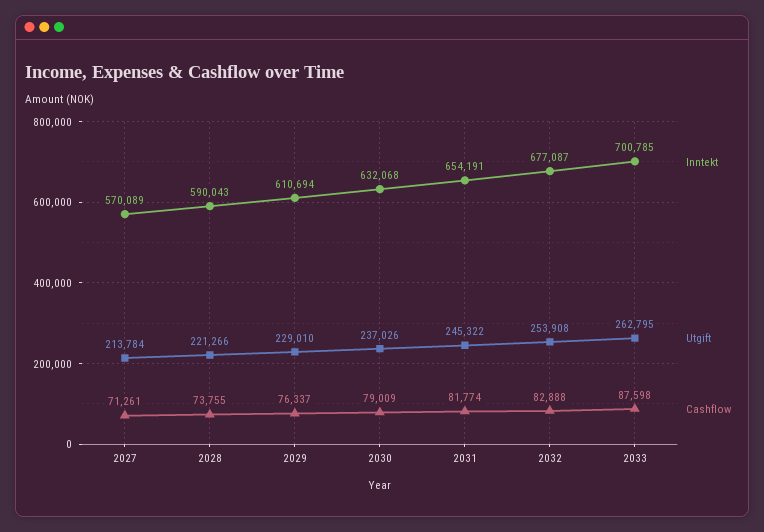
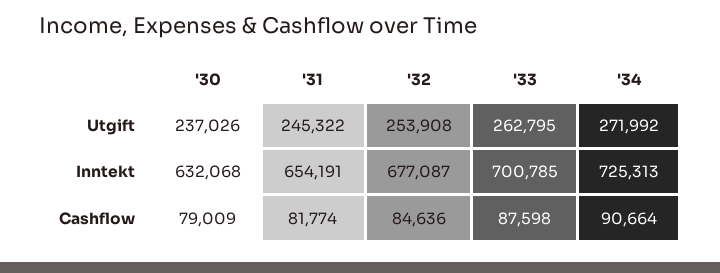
Inntekt, 2027: 570089 -> none
Utgift, 2027: 213784 -> none
Cashflow, 2027: 71261 -> none
Inntekt, 2028: 590043 -> none
Utgift, 2028: 221266 -> none
Cashflow, 2028: 73755 -> none
Inntekt, 2029: 610694 -> none
Utgift, 2029: 229010 -> none
Cashflow, 2029: 76337 -> none
Cashflow, 2032: 82888 -> 84636
Utgift, '34: none -> 271992
Inntekt, '34: none -> 725313
Cashflow, '34: none -> 90664

